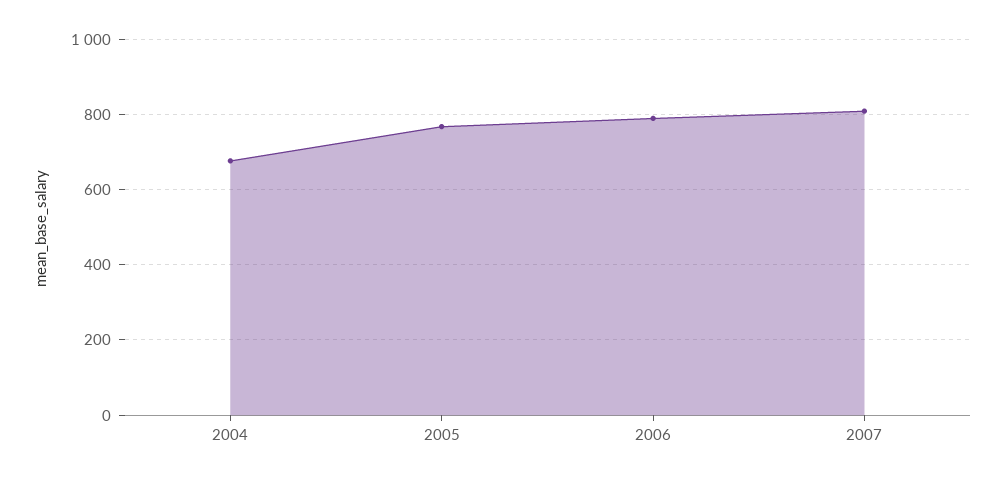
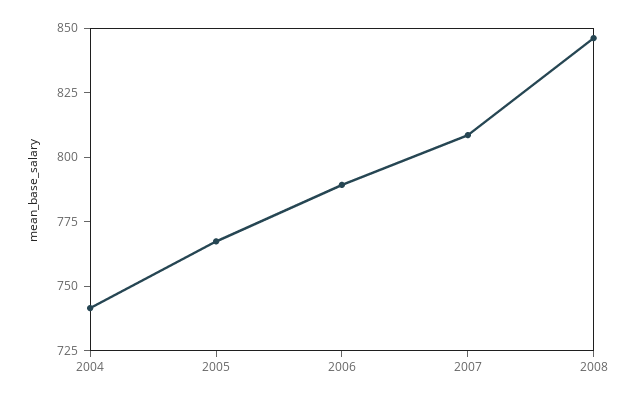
2004: 680 -> 740
2008: none -> 845

